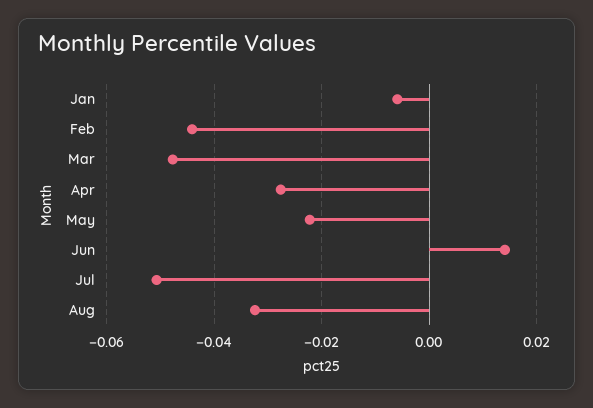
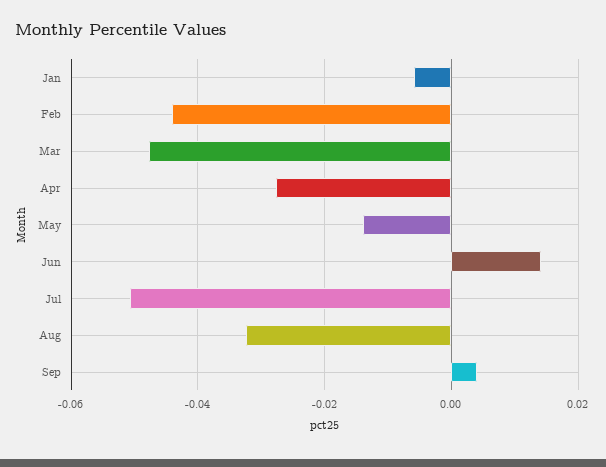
May: -0.022 -> -0.014
Sep: none -> 0.004

